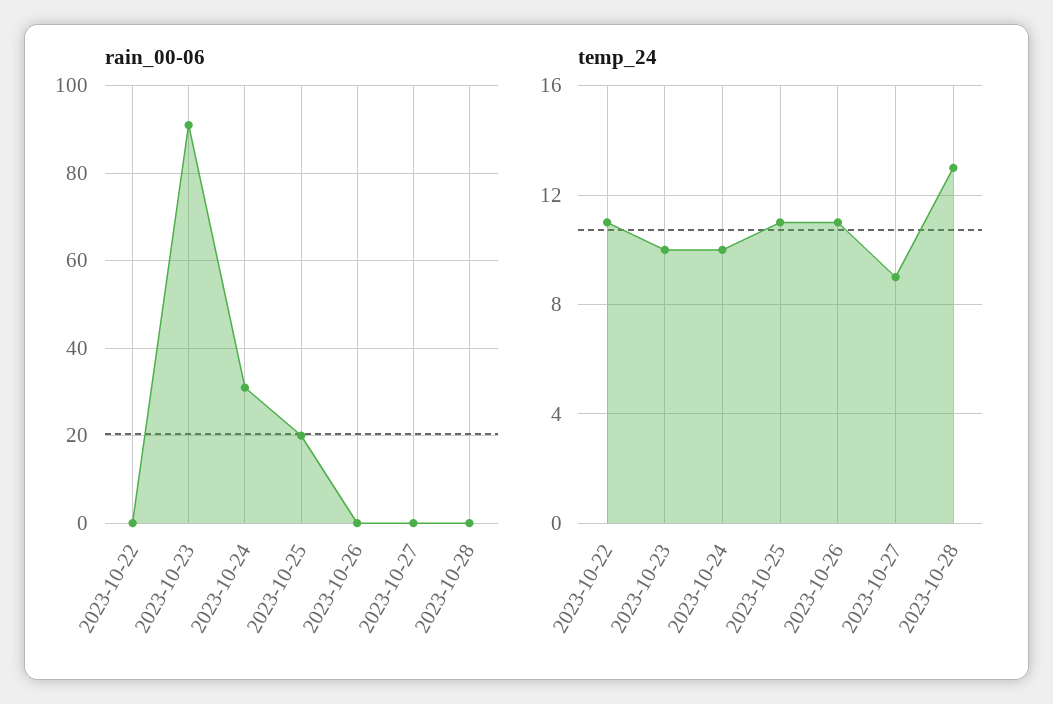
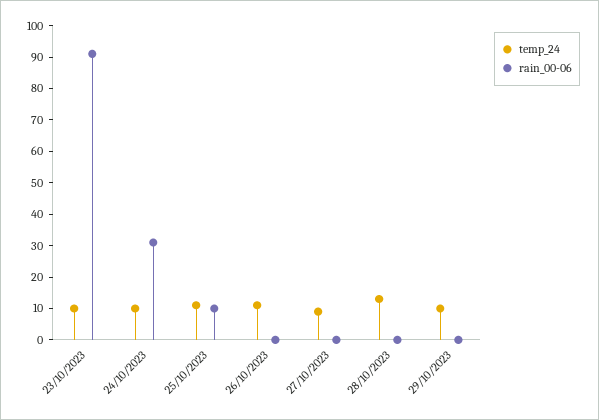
rain_00-06, 2023-10-22: 0 -> none
rain_00-06, 2023-10-25: 20 -> 10
temp_24, 2023-10-22: 11 -> none
temp_24, 29/10/2023: none -> 10
rain_00-06, 29/10/2023: none -> 0

